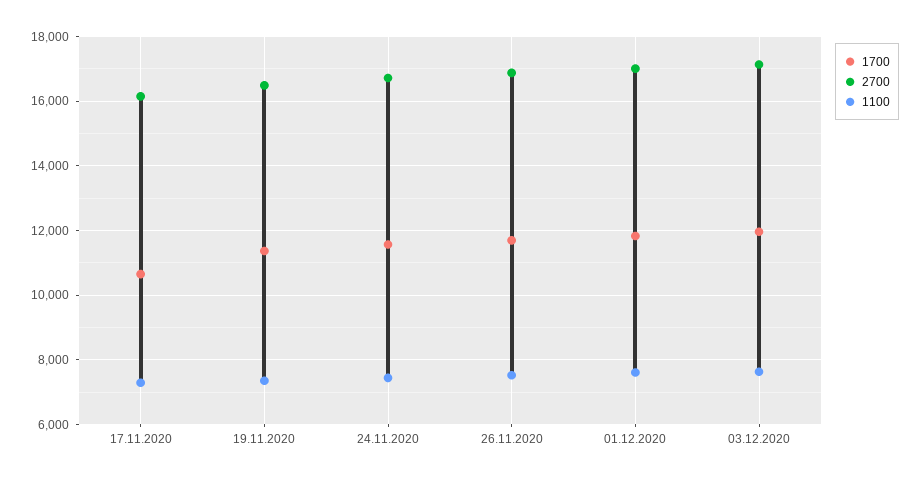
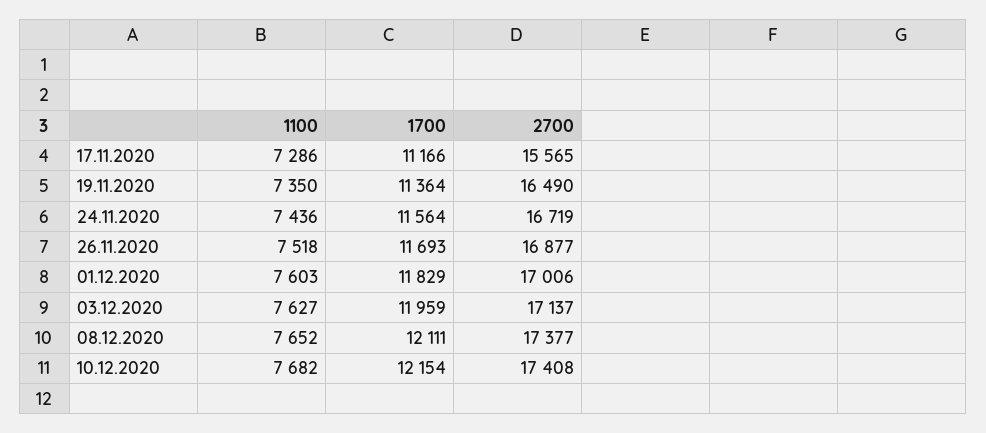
1700, 17.11.2020: 10600 -> 11166
2700, 17.11.2020: 16200 -> 15565
1100, 08.12.2020: none -> 7652
1700, 08.12.2020: none -> 12111
2700, 08.12.2020: none -> 17377
1100, 10.12.2020: none -> 7682
1700, 10.12.2020: none -> 12154
2700, 10.12.2020: none -> 17408

